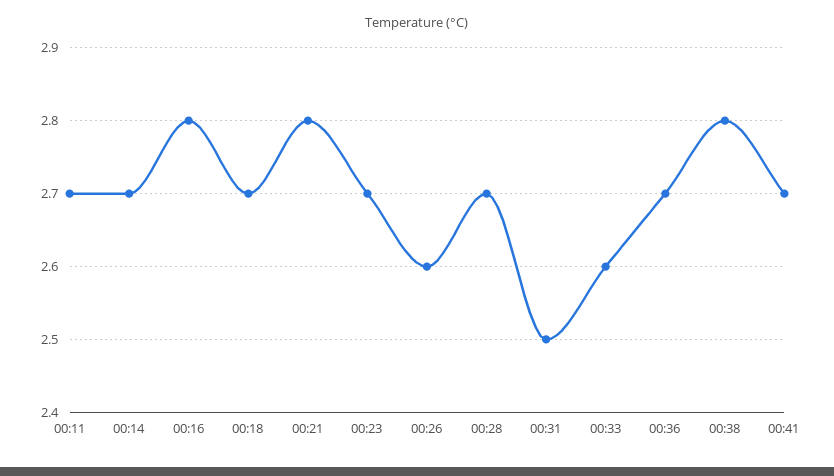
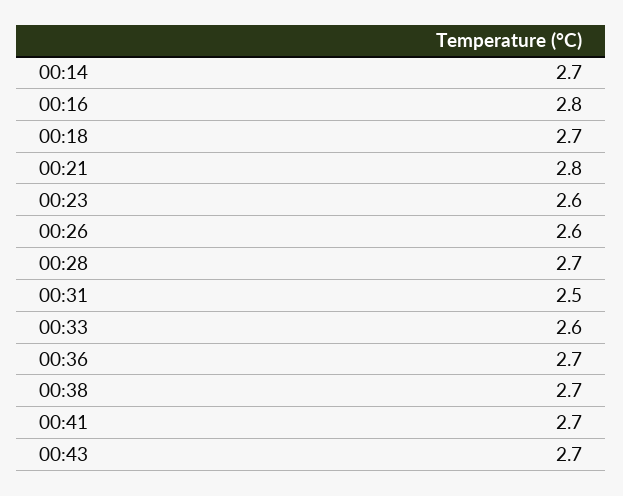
00:11: 2.7 -> none
00:23: 2.7 -> 2.6
00:38: 2.8 -> 2.7
00:43: none -> 2.7

